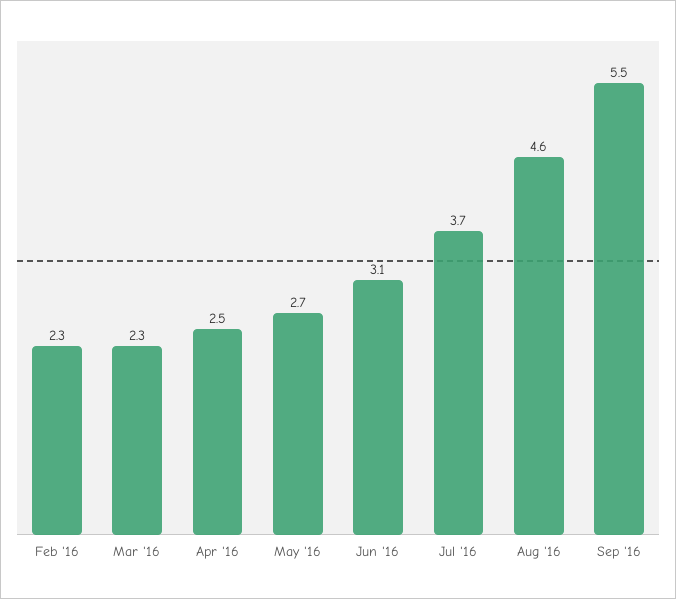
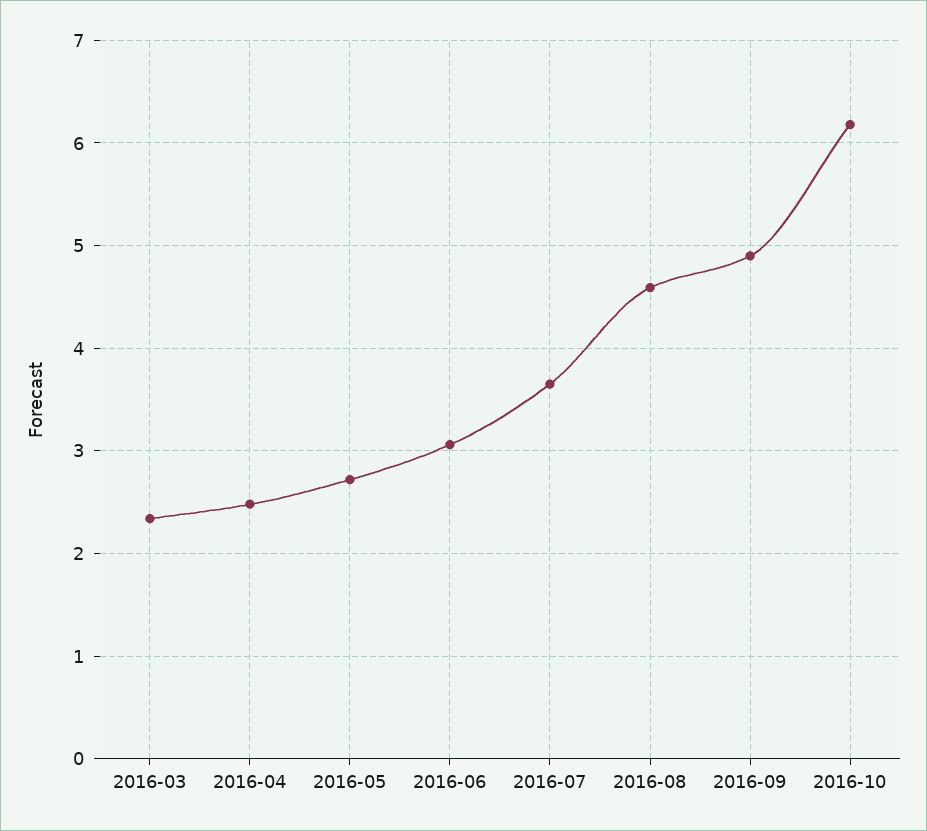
Feb '16: 2.3 -> none
Sep '16: 5.5 -> 4.9
2016-10: none -> 6.2

